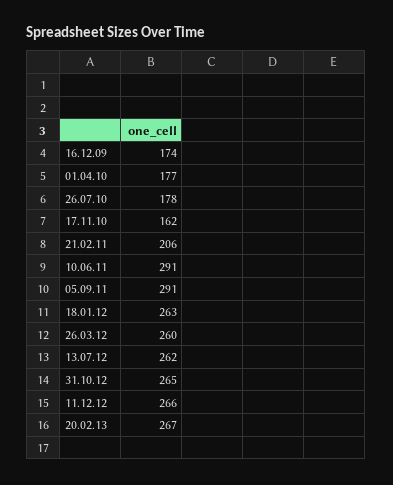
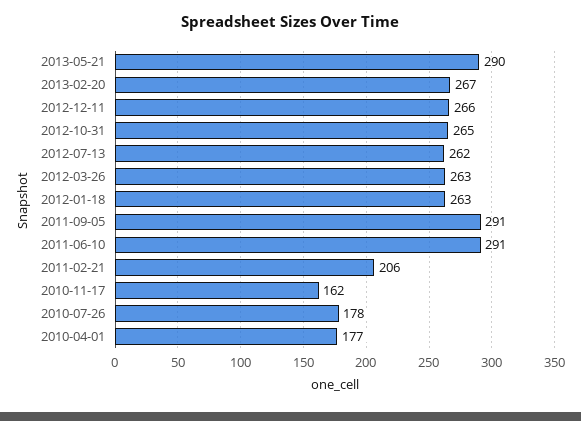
16.12.09: 174 -> none
26.03.12: 260 -> 263
2013-05-21: none -> 290

